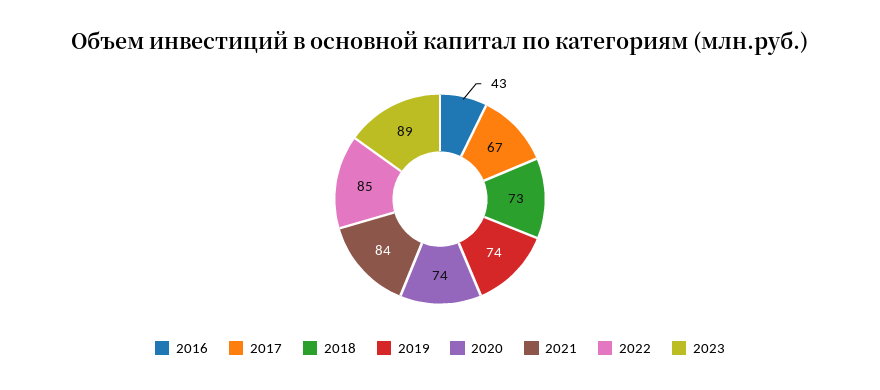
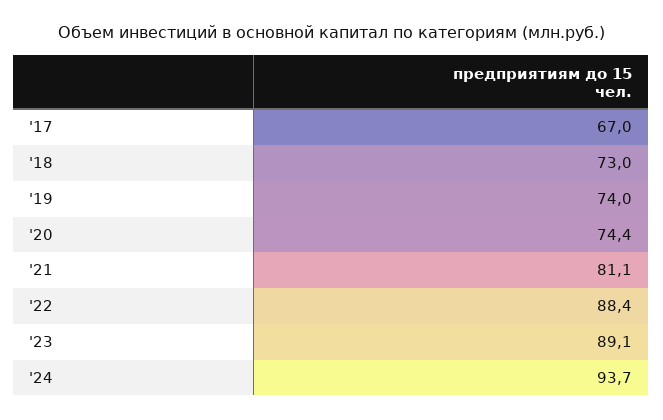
2016: 43 -> none
2021: 84 -> 81.1
2022: 85 -> 88.4
'24: none -> 93.7

